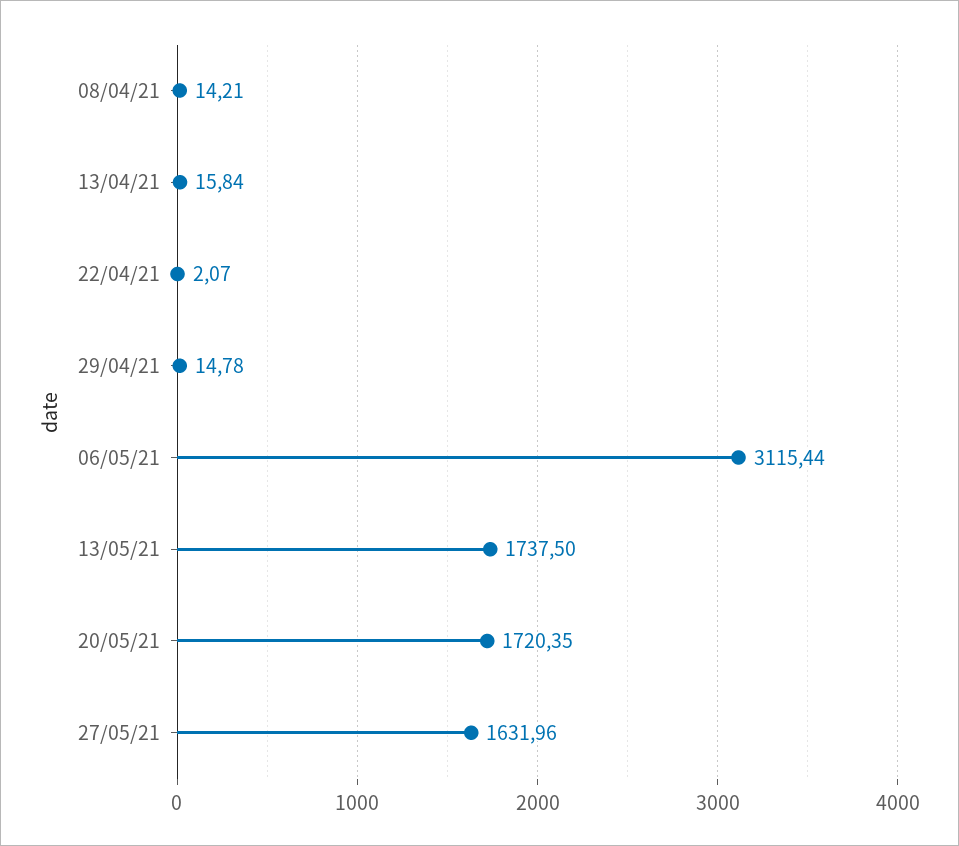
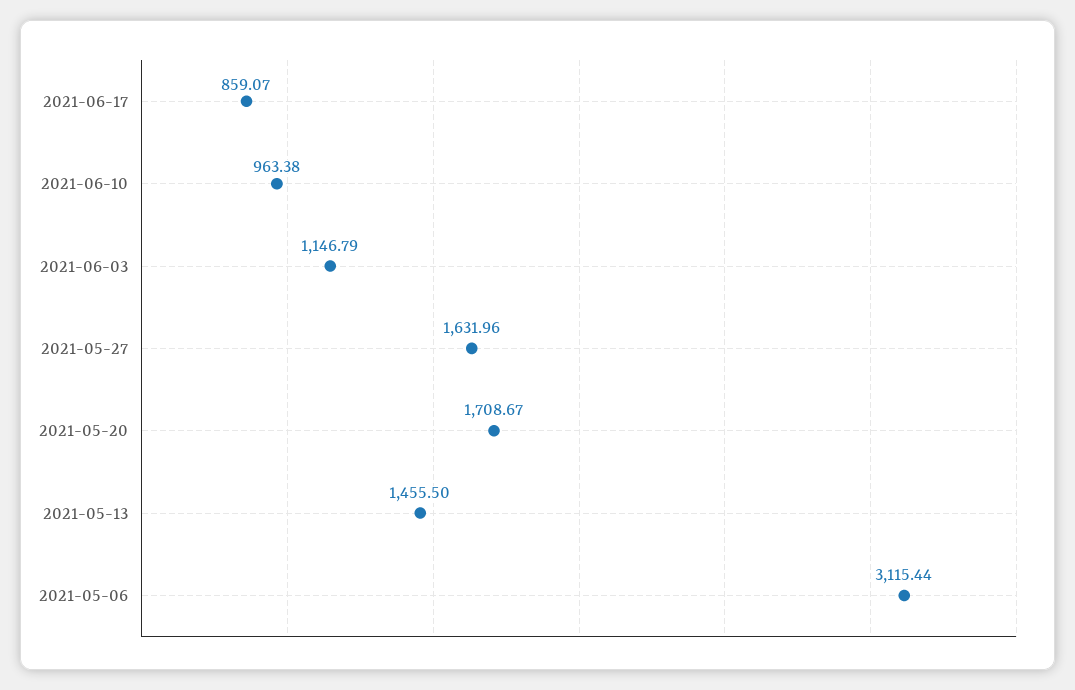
08/04/21: 14.21 -> none
13/04/21: 15.84 -> none
22/04/21: 2.07 -> none
29/04/21: 14.78 -> none
13/05/21: 1737.5 -> 1455.5
20/05/21: 1720.35 -> 1708.67
2021-06-17: none -> 859.07
2021-06-10: none -> 963.38
2021-06-03: none -> 1146.79

